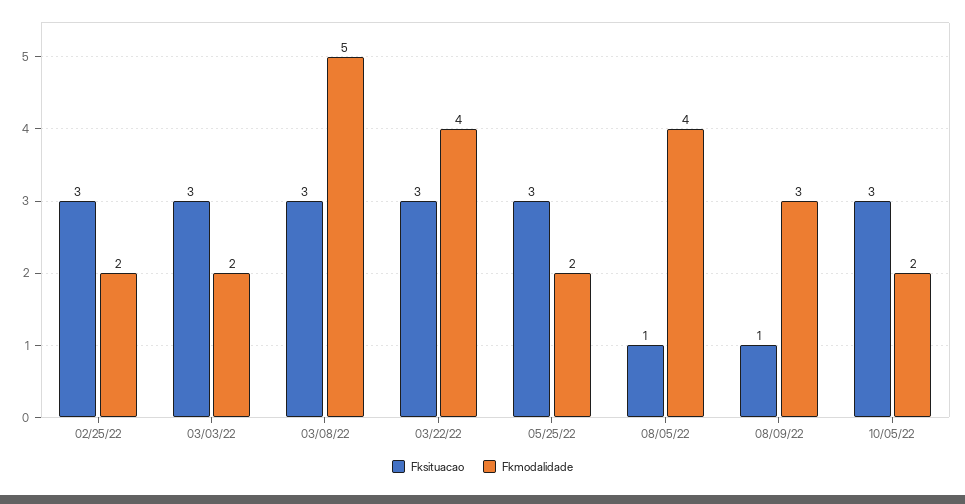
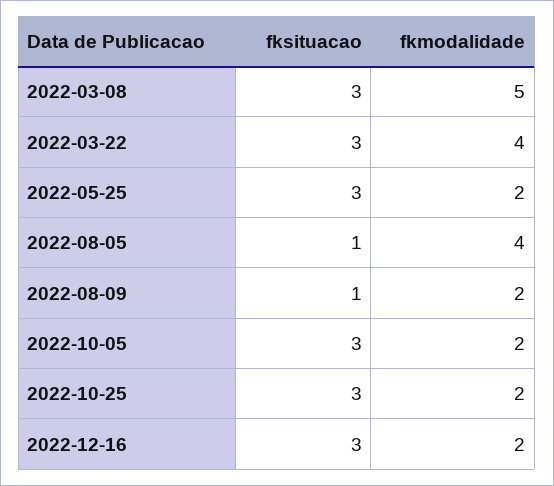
Fksituacao, 02/25/22: 3 -> none
Fkmodalidade, 02/25/22: 2 -> none
Fksituacao, 03/03/22: 3 -> none
Fkmodalidade, 03/03/22: 2 -> none
Fkmodalidade, 08/09/22: 3 -> 2
Fksituacao, 2022-10-25: none -> 3
Fkmodalidade, 2022-10-25: none -> 2
Fksituacao, 2022-12-16: none -> 3
Fkmodalidade, 2022-12-16: none -> 2

